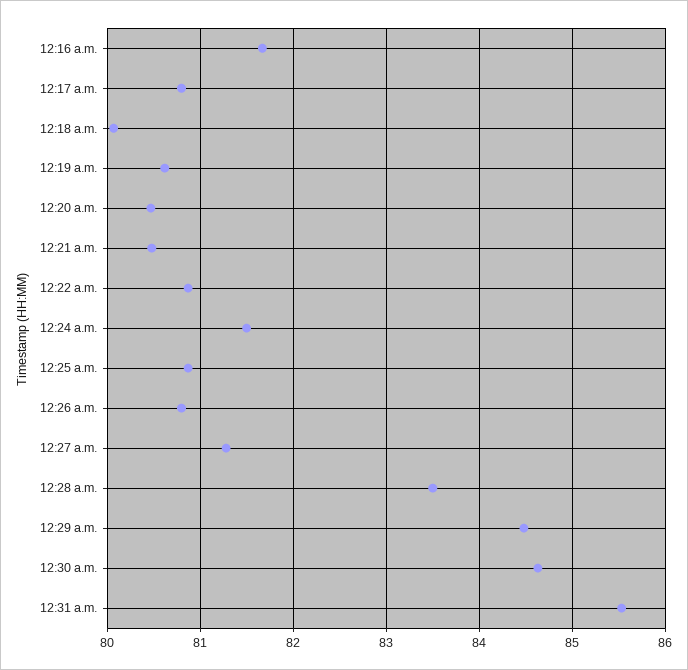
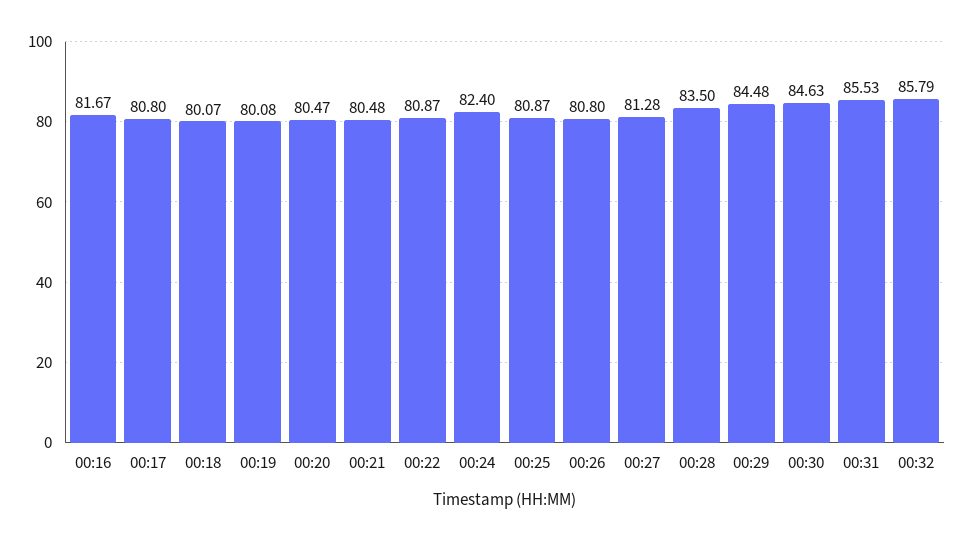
12:19 a.m.: 80.6 -> 80.08
12:24 a.m.: 81.5 -> 82.4
00:32: none -> 85.79

